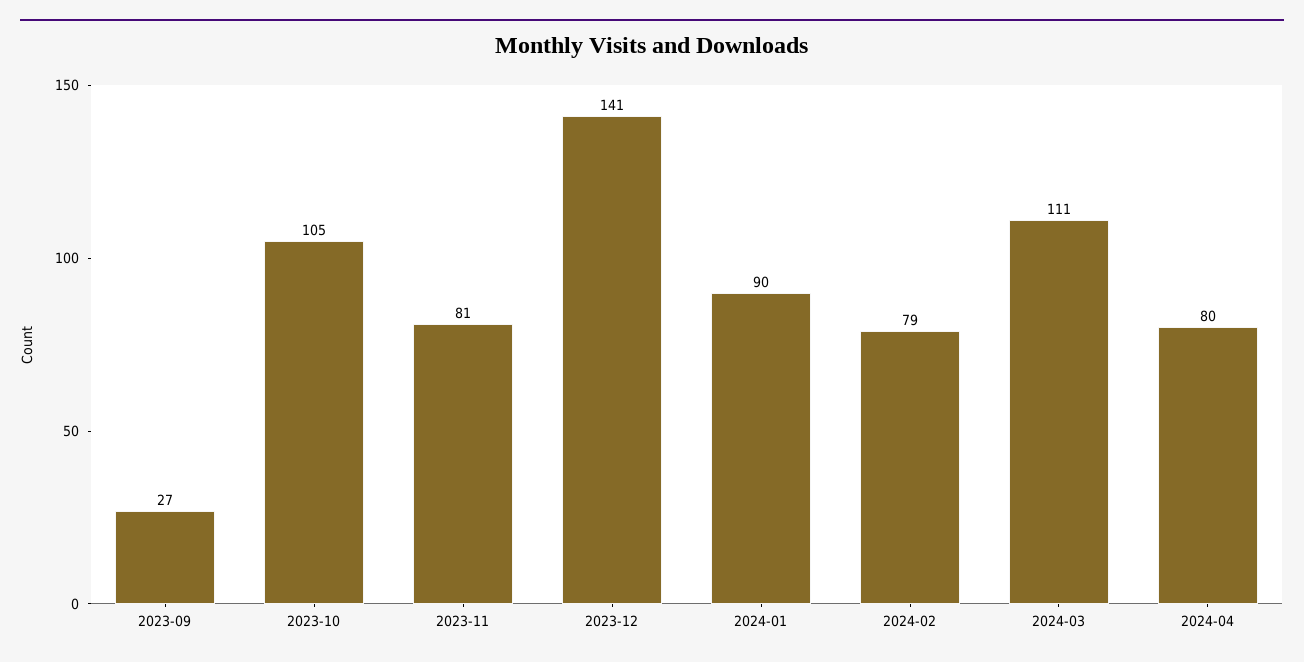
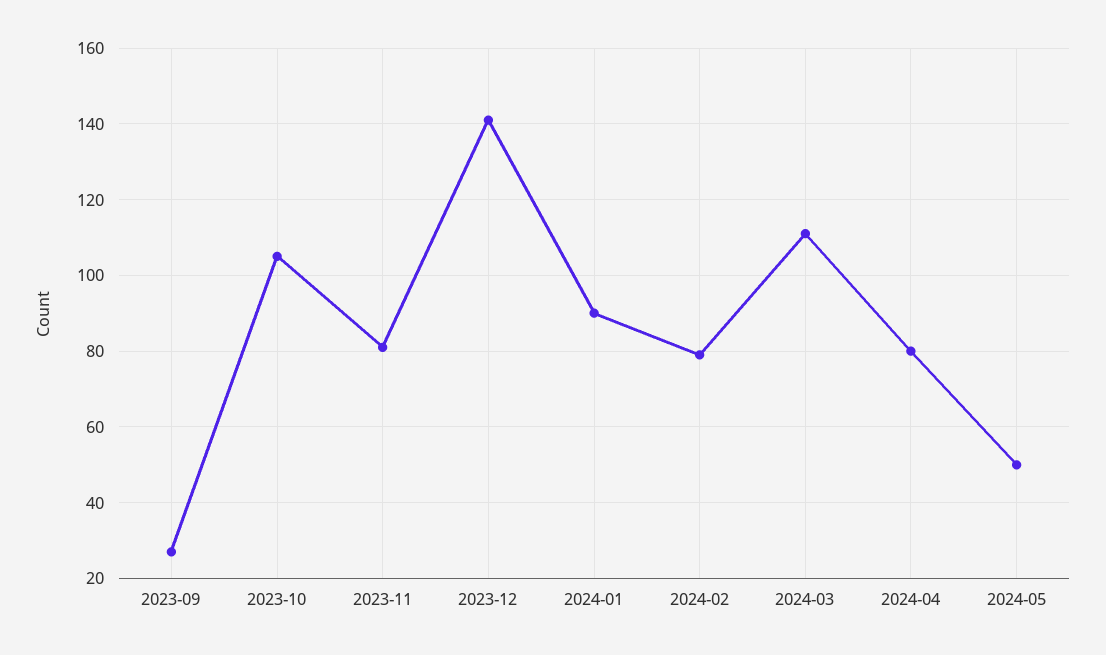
2024-05: none -> 50

